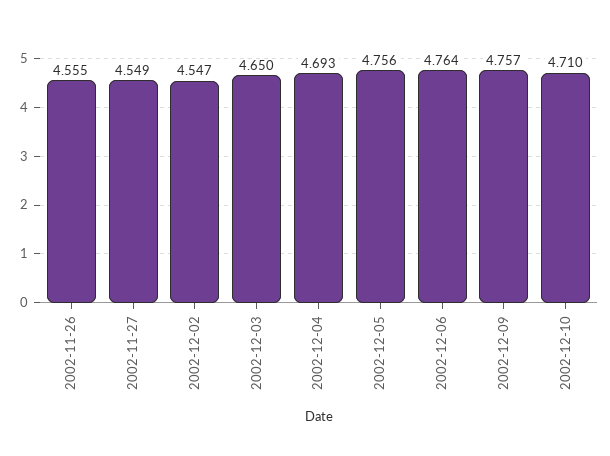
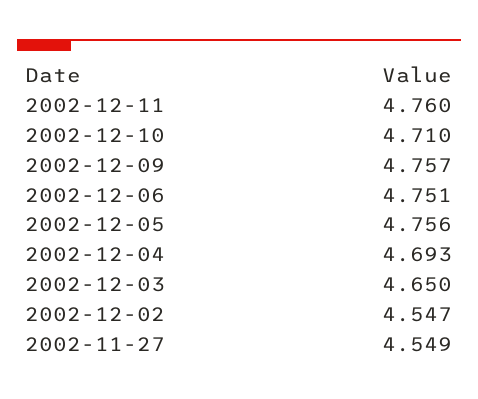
2002-11-26: 4.555 -> none
2002-12-06: 4.764 -> 4.751
2002-12-11: none -> 4.76

